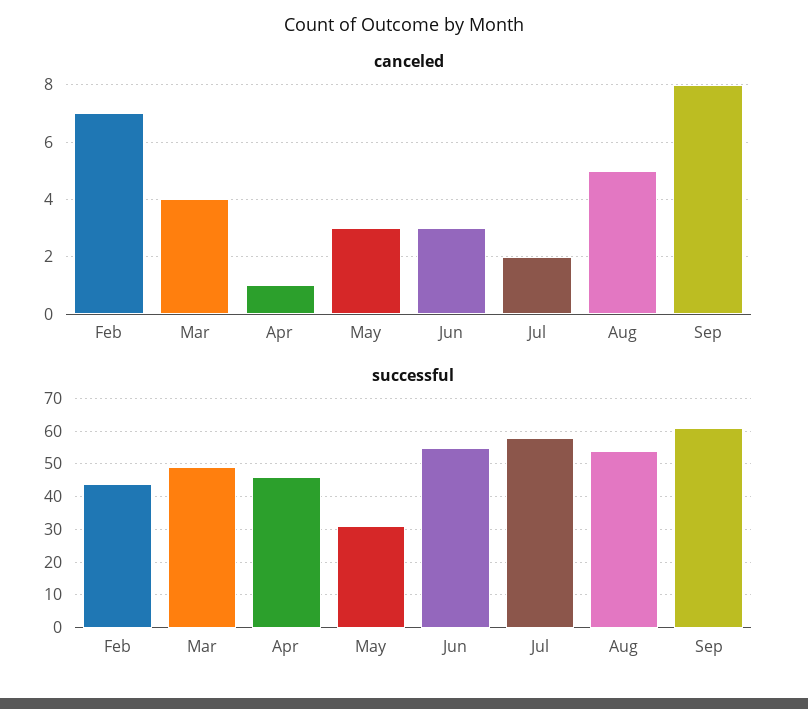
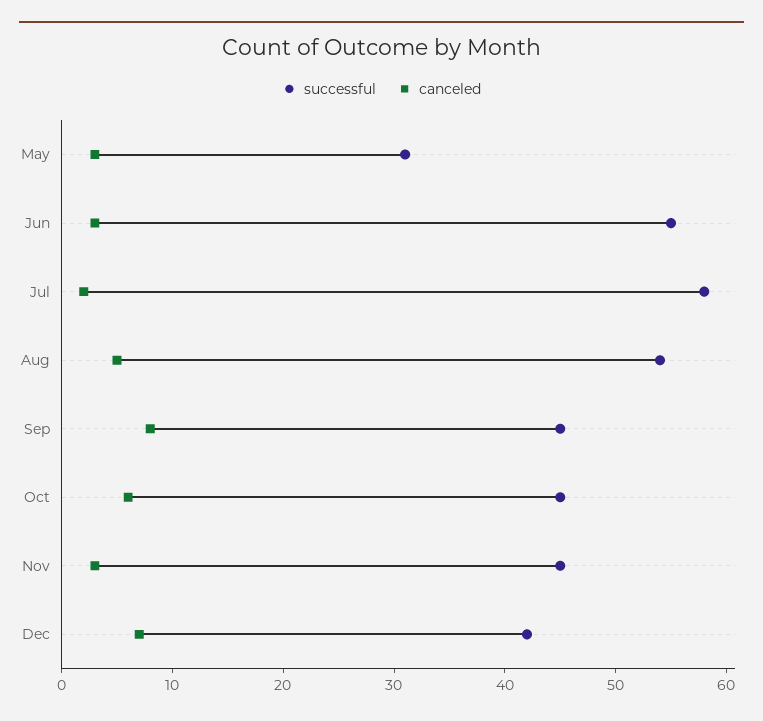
canceled, Feb: 7 -> none
canceled, Mar: 4 -> none
canceled, Apr: 1 -> none
successful, Feb: 45 -> none
successful, Mar: 50 -> none
successful, Apr: 45 -> none
successful, Sep: 60 -> 45
successful, Oct: none -> 45
canceled, Oct: none -> 6
successful, Nov: none -> 45
canceled, Nov: none -> 3
successful, Dec: none -> 42
canceled, Dec: none -> 7

